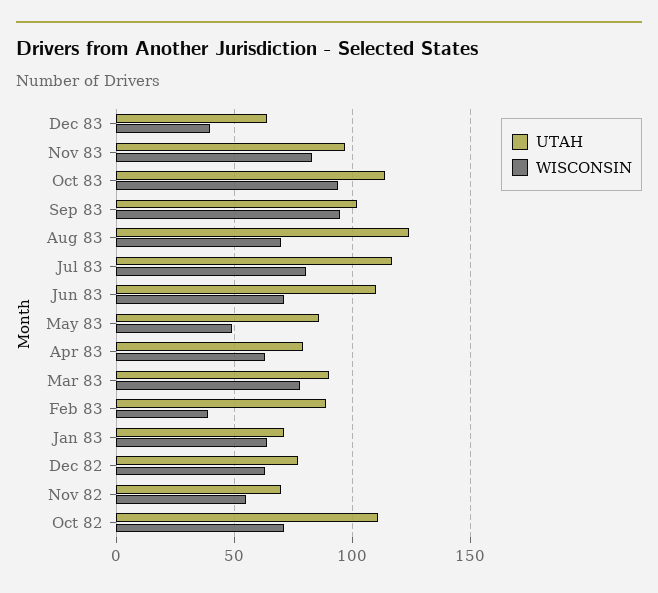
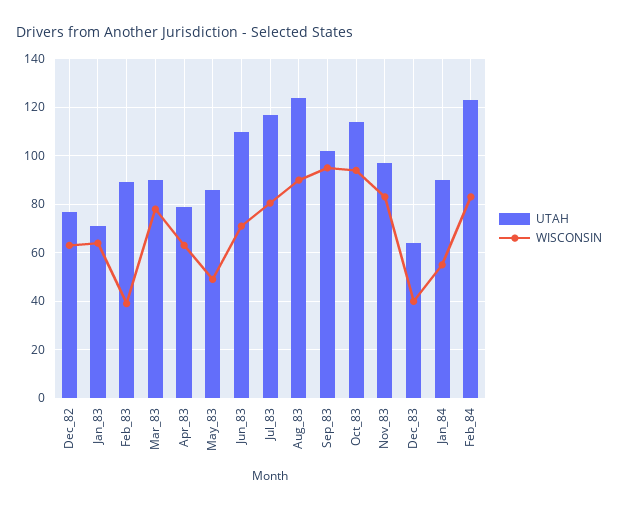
WISCONSIN, Aug 83: 70 -> 90
UTAH, Nov 82: 70 -> none
WISCONSIN, Nov 82: 55 -> none
UTAH, Oct 82: 110 -> none
WISCONSIN, Oct 82: 70 -> none
UTAH, Jan_84: none -> 90
WISCONSIN, Jan_84: none -> 55
UTAH, Feb_84: none -> 122.5
WISCONSIN, Feb_84: none -> 82.5

